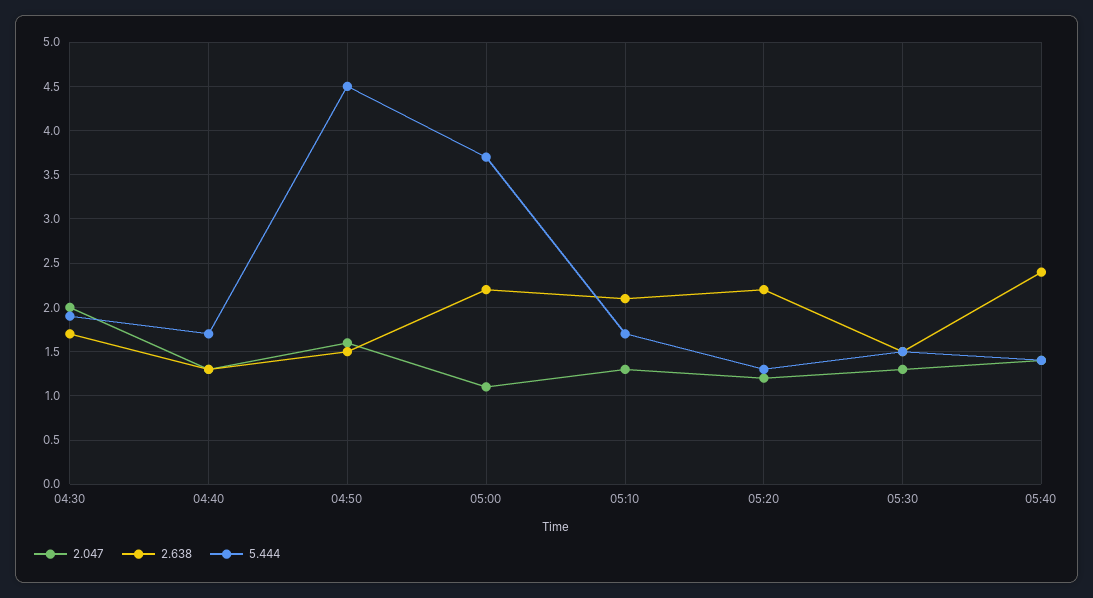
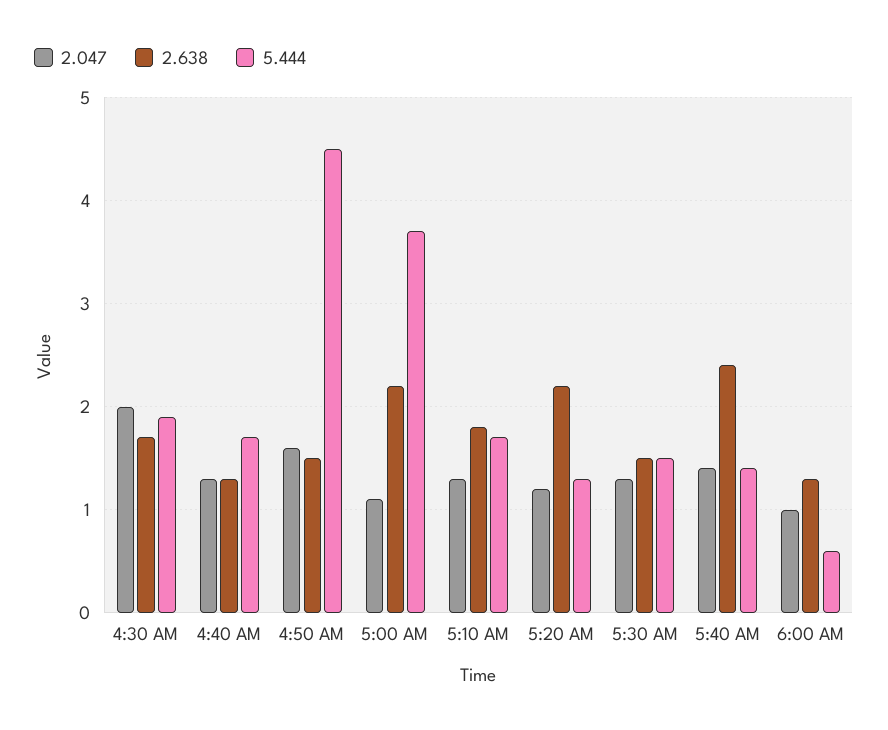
2.638, 05:10: 2.1 -> 1.8
2.047, 6:00 AM: none -> 1
2.638, 6:00 AM: none -> 1.3
5.444, 6:00 AM: none -> 0.6

